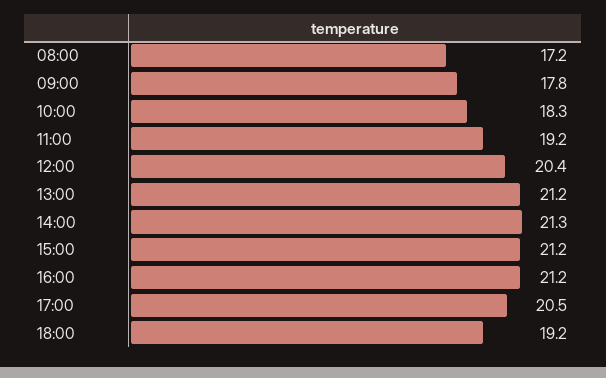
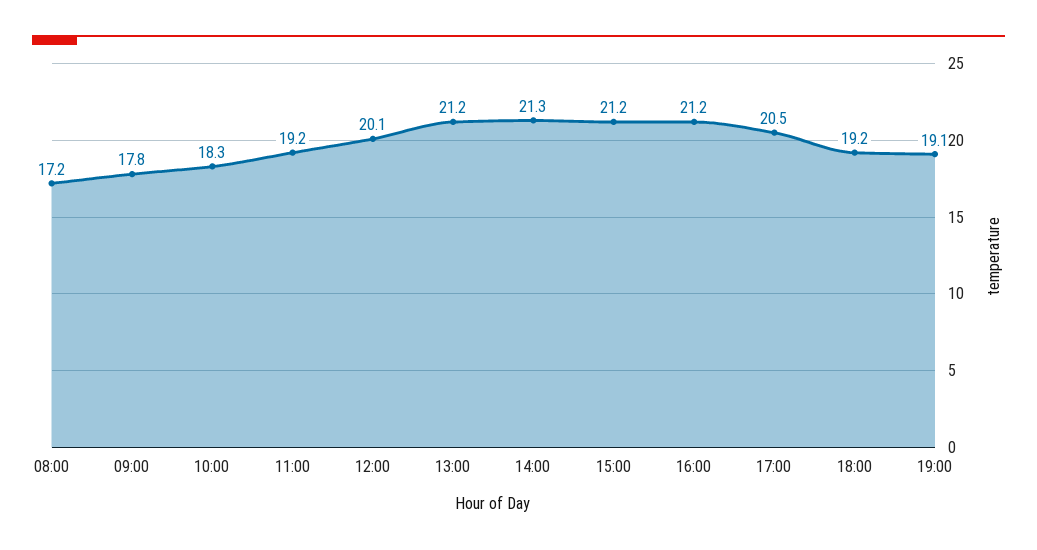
12:00: 20.4 -> 20.1
19:00: none -> 19.1

